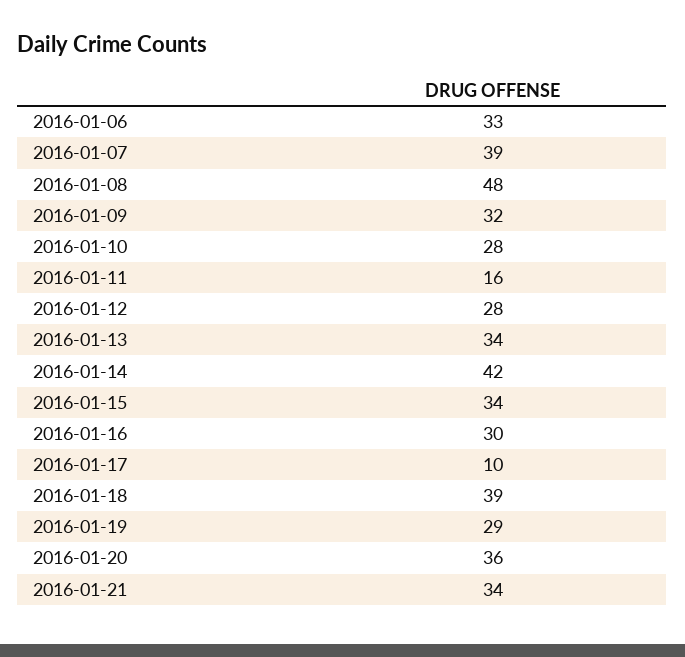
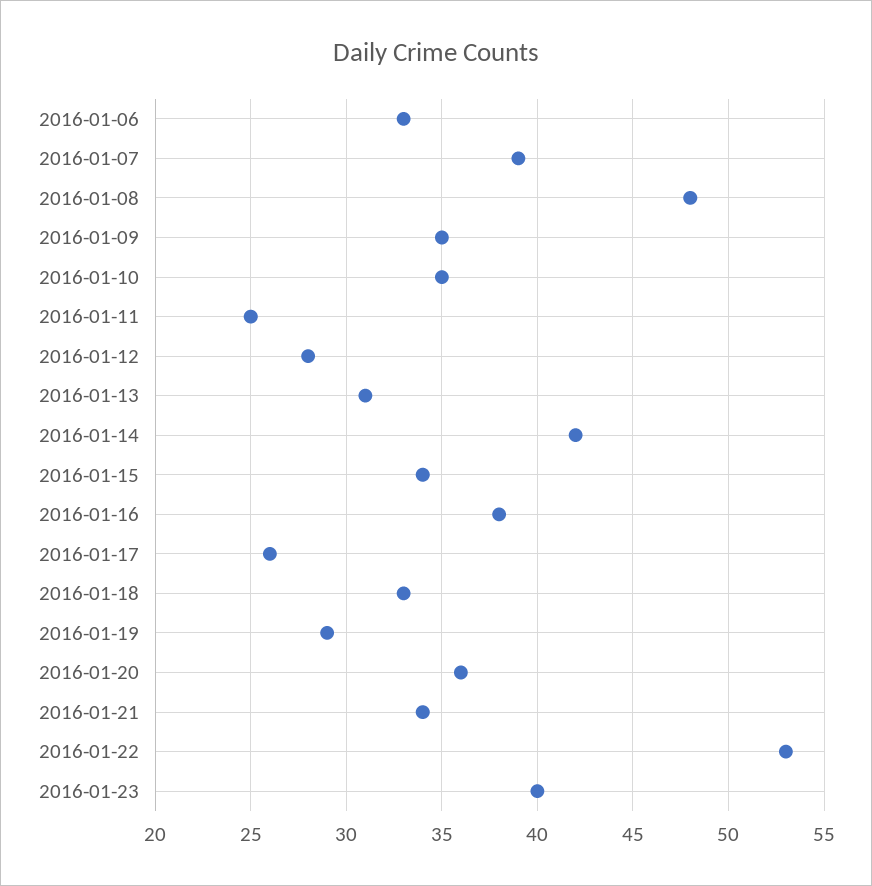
2016-01-09: 32 -> 35
2016-01-10: 28 -> 35
2016-01-11: 16 -> 25
2016-01-13: 34 -> 31
2016-01-16: 30 -> 38
2016-01-17: 10 -> 26
2016-01-18: 39 -> 33
2016-01-22: none -> 53
2016-01-23: none -> 40

